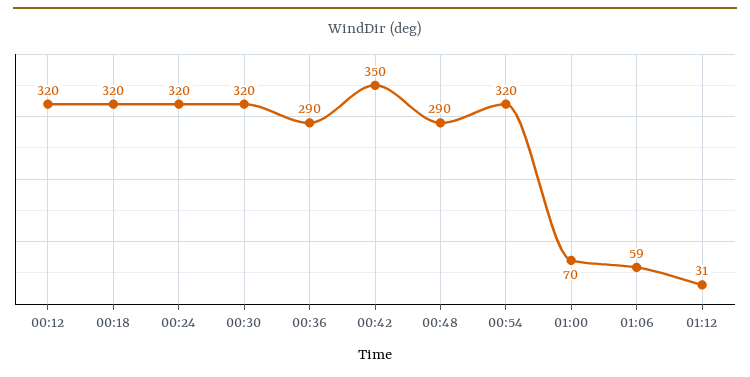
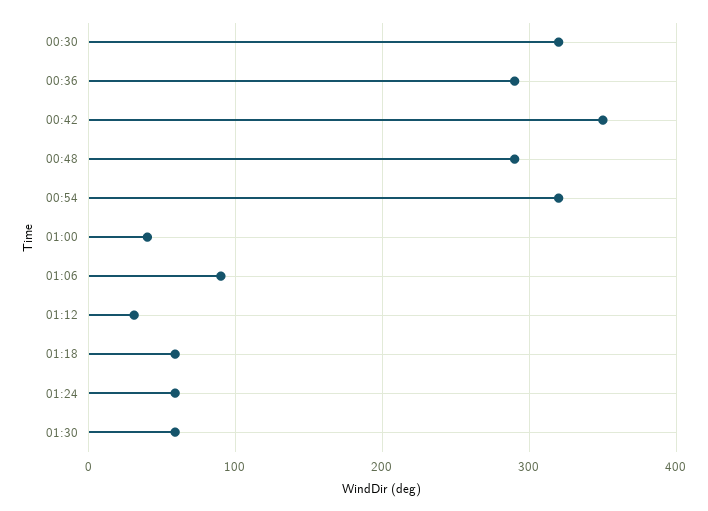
00:12: 320 -> none
00:18: 320 -> none
00:24: 320 -> none
01:00: 70 -> 40
01:06: 59 -> 90
01:18: none -> 60
01:24: none -> 60
01:30: none -> 60

